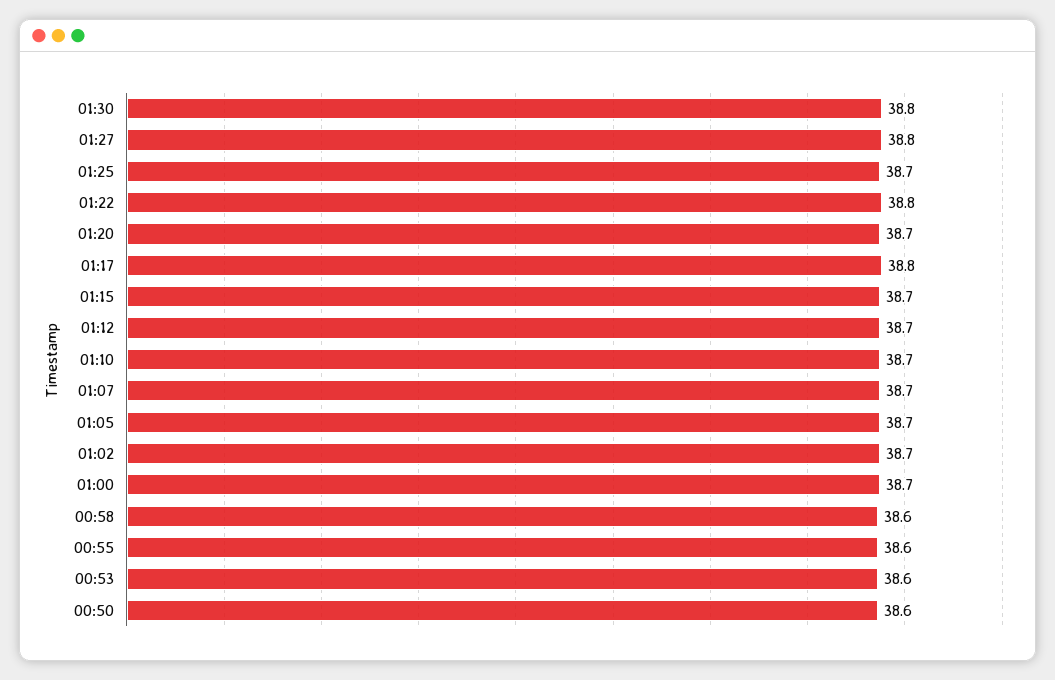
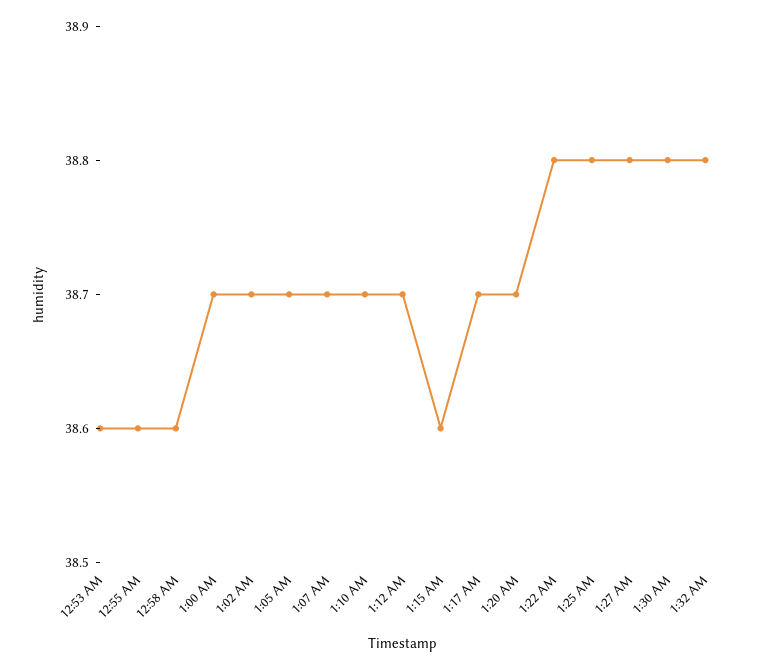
01:25: 38.7 -> 38.8
01:17: 38.8 -> 38.7
01:15: 38.7 -> 38.6
00:50: 38.6 -> none
1:32 AM: none -> 38.8

